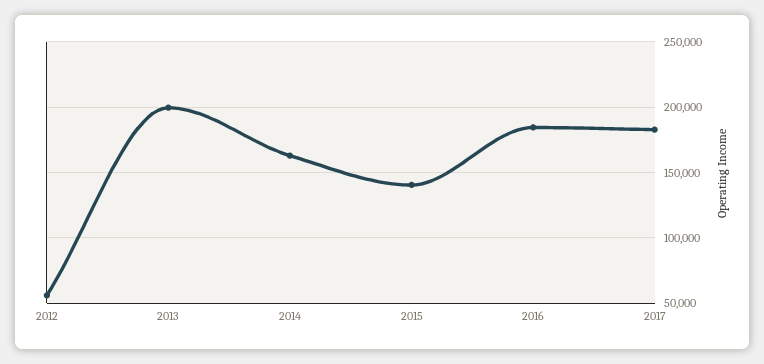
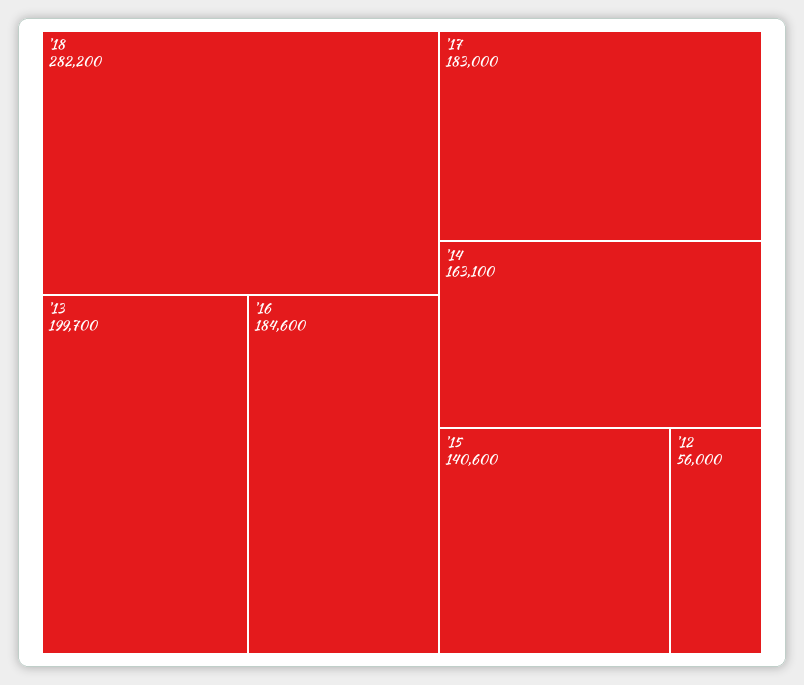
'18: none -> 282200

